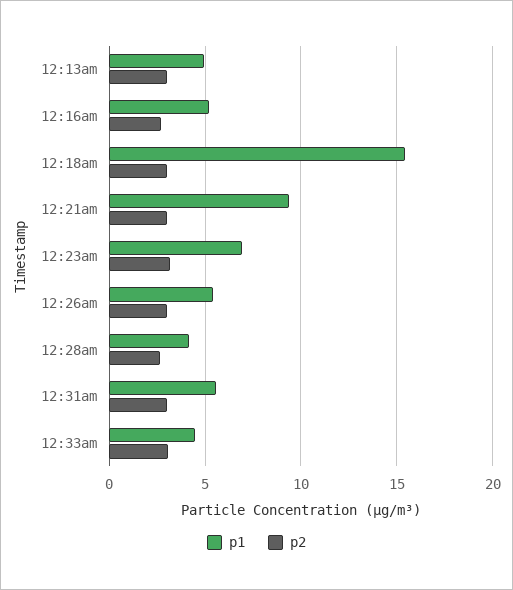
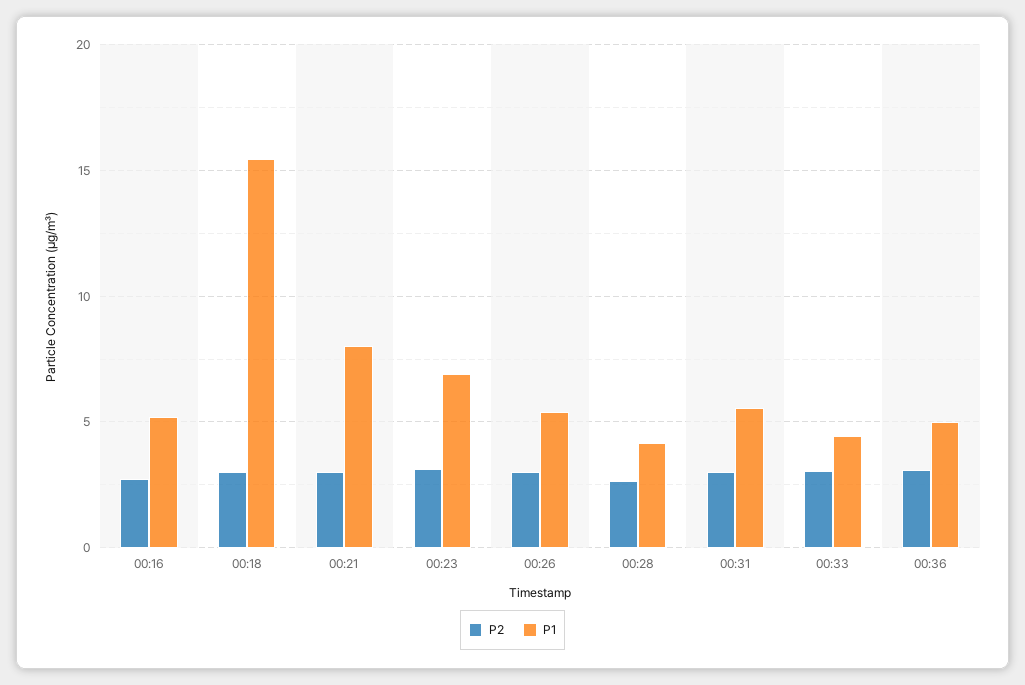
p1, 12:13am: 5 -> none
p2, 12:13am: 3 -> none
p1, 12:21am: 9.5 -> 8
p2, 00:36: none -> 3
p1, 00:36: none -> 5

